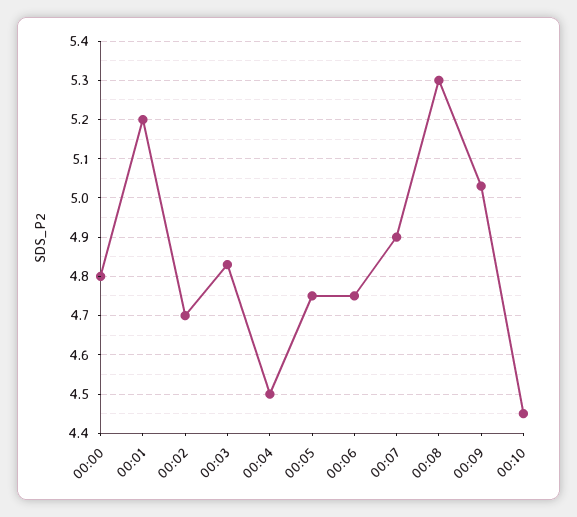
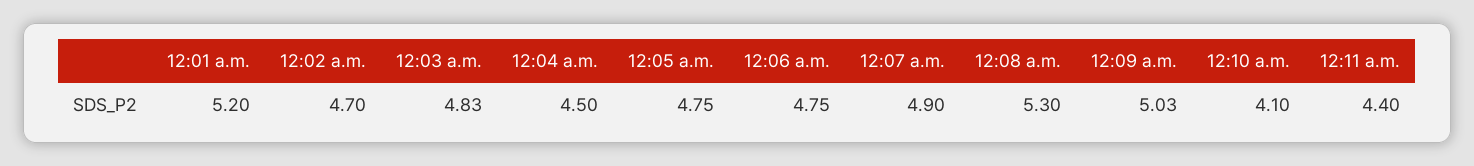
00:00: 4.8 -> none
00:10: 4.45 -> 4.1
12:11 a.m.: none -> 4.4

